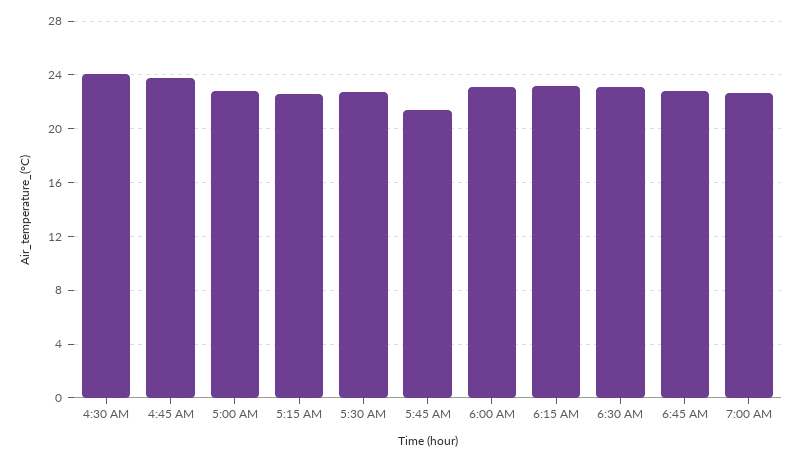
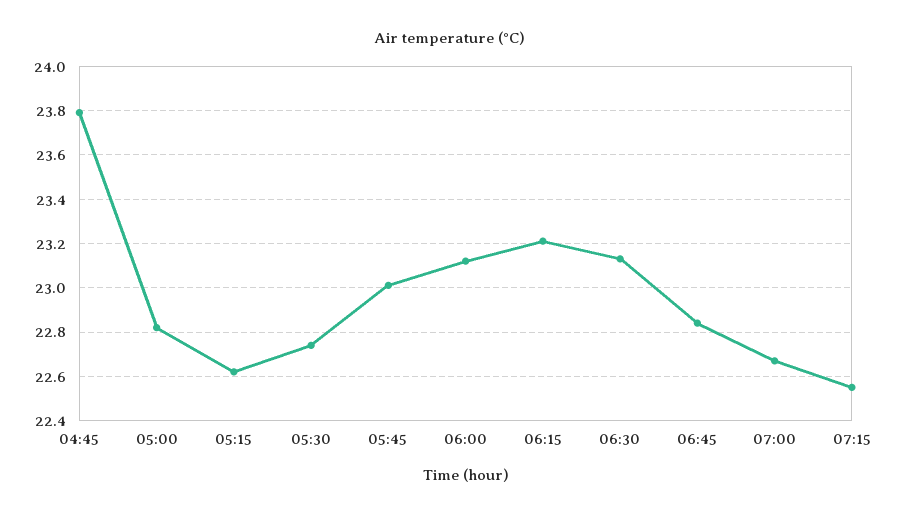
4:30 AM: 24 -> none
5:45 AM: 21.5 -> 23
07:15: none -> 22.55

